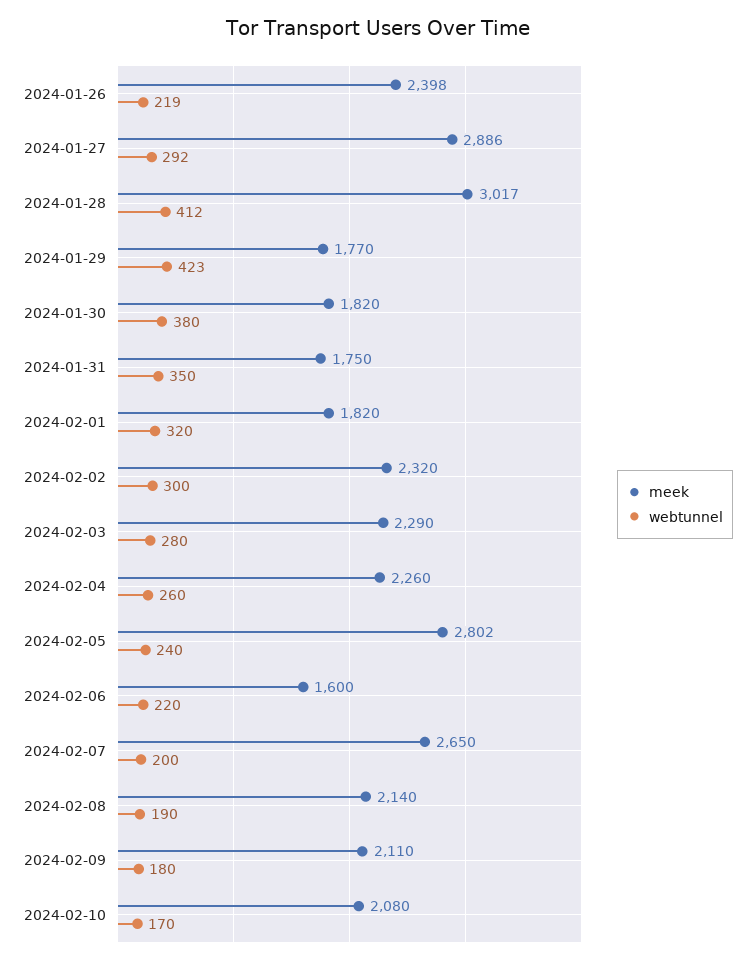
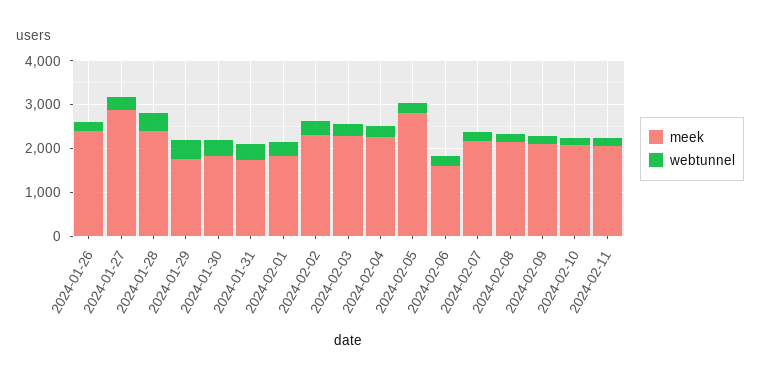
meek, 2024-01-28: 3017 -> 2400
meek, 2024-02-07: 2650 -> 2200
meek, 2024-02-11: none -> 2000
webtunnel, 2024-02-11: none -> 200

